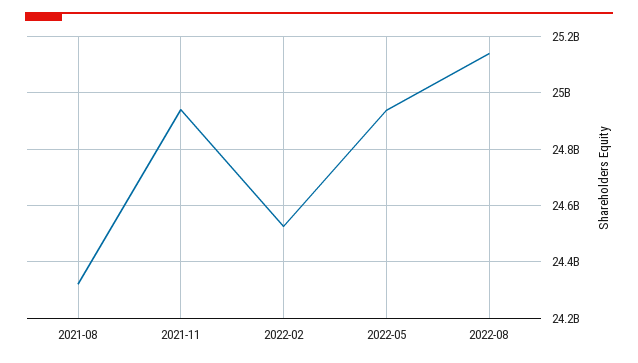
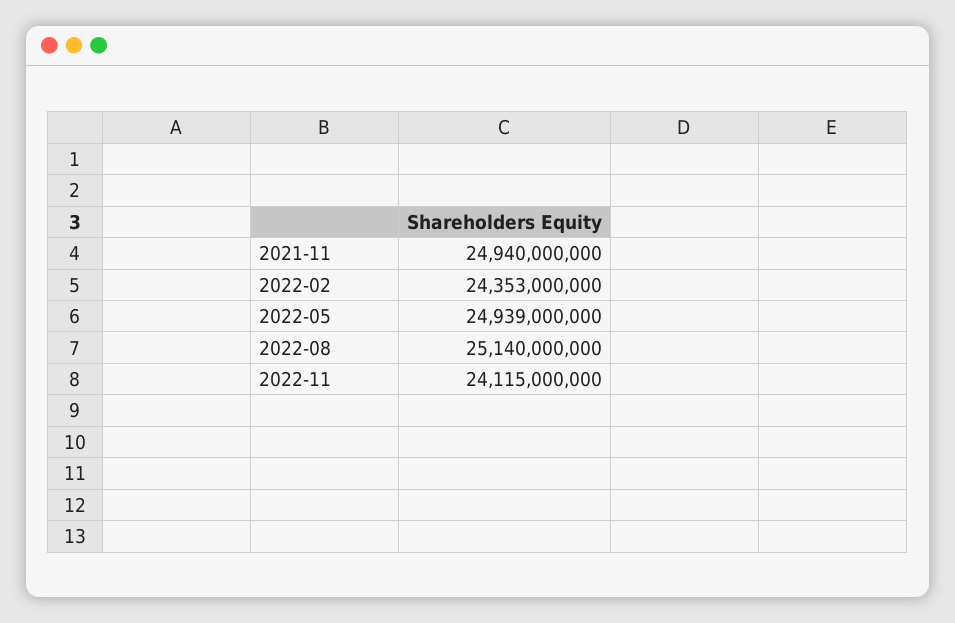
2021-08: 24325000000 -> none
2022-02: 24525000000 -> 24353000000
2022-11: none -> 24115000000

